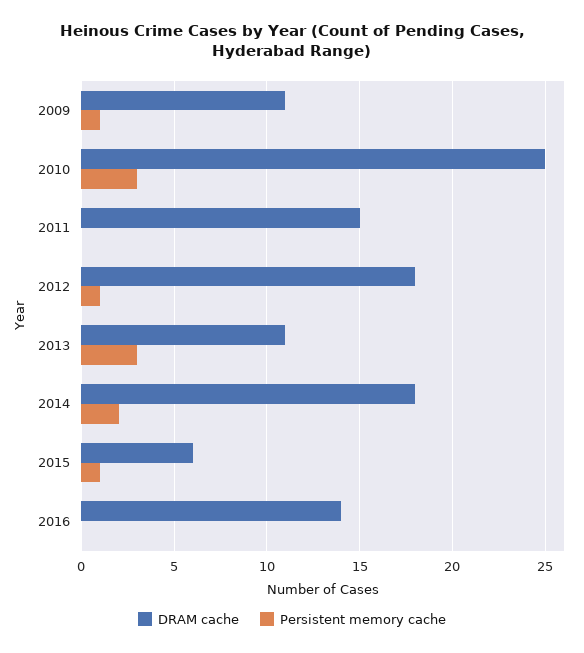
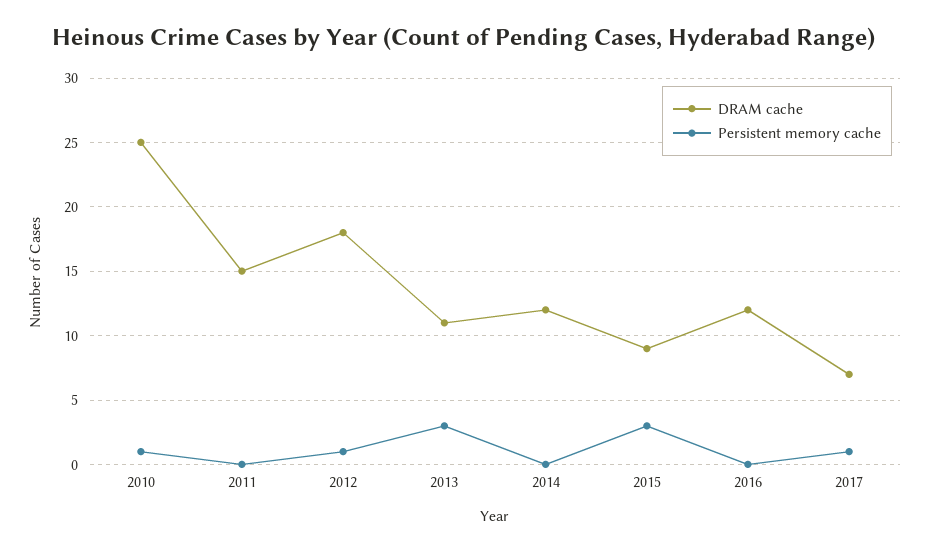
DRAM cache, 2009: 11 -> none
Persistent memory cache, 2009: 1 -> none
Persistent memory cache, 2010: 3 -> 1
DRAM cache, 2014: 18 -> 12
Persistent memory cache, 2014: 2 -> 0
DRAM cache, 2015: 6 -> 9
Persistent memory cache, 2015: 1 -> 3
DRAM cache, 2016: 14 -> 12
DRAM cache, 2017: none -> 7
Persistent memory cache, 2017: none -> 1

